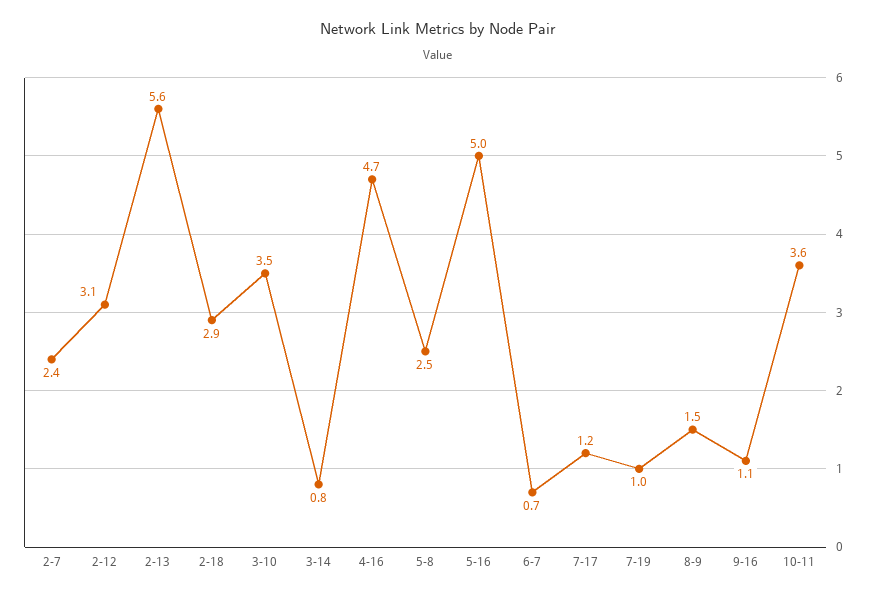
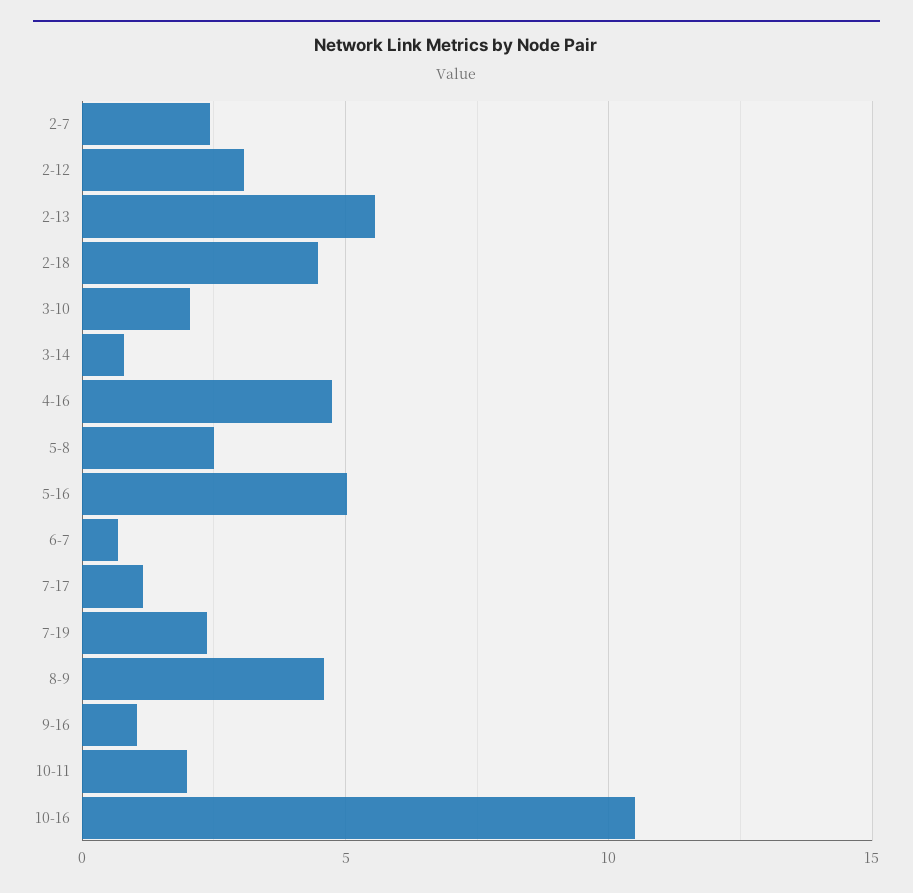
2-18: 2.9 -> 4.5
3-10: 3.5 -> 2
7-19: 1 -> 2.5
8-9: 1.5 -> 4.5
10-11: 3.6 -> 2
10-16: none -> 10.5

